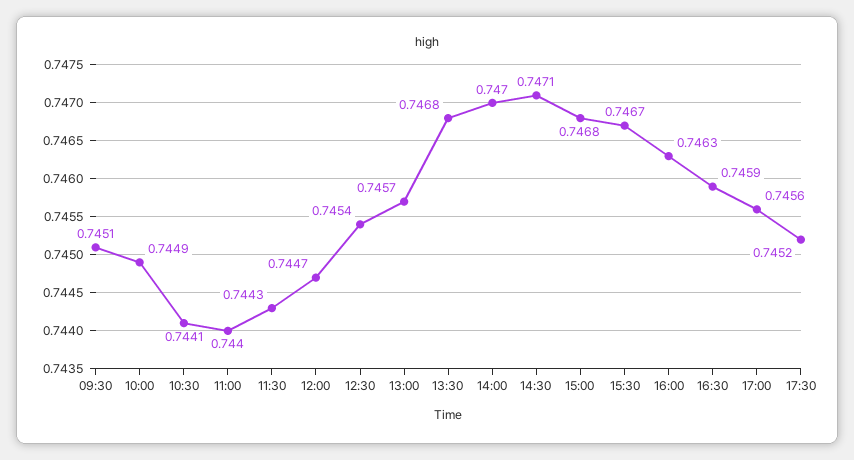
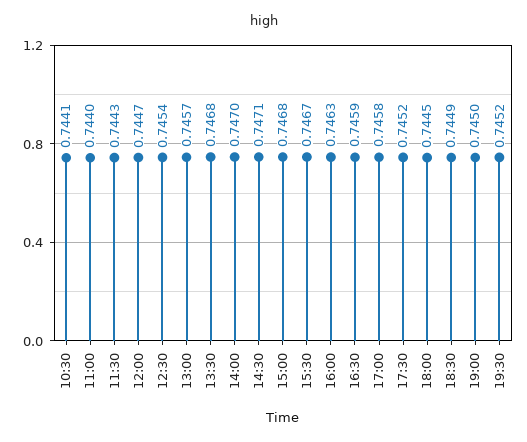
09:30: 0.7451 -> none
10:00: 0.7449 -> none
17:00: 0.7456 -> 0.7458
18:00: none -> 0.7445
18:30: none -> 0.7449
19:00: none -> 0.745
19:30: none -> 0.7452

